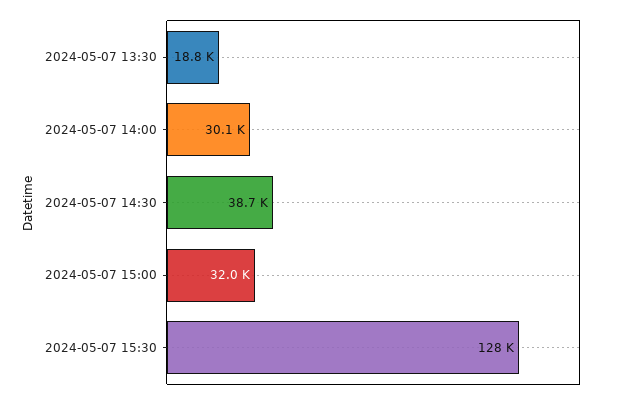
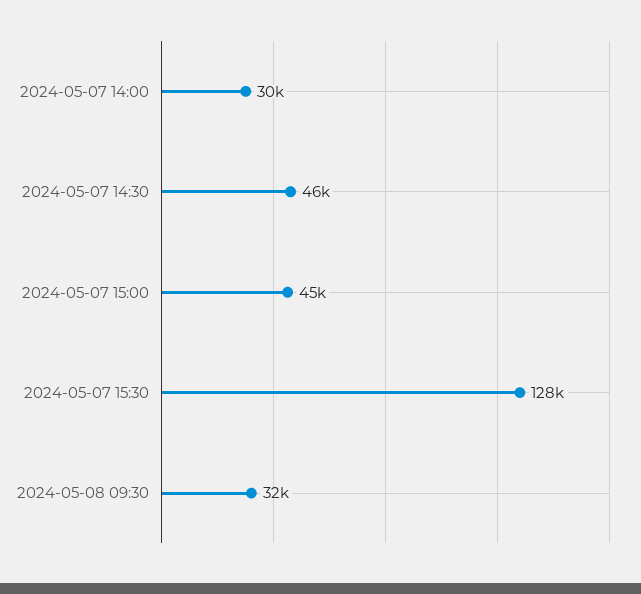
2024-05-07 13:30: 18800 -> none
2024-05-07 14:30: 38700 -> 46000
2024-05-07 15:00: 32000 -> 45000
2024-05-08 09:30: none -> 32000

